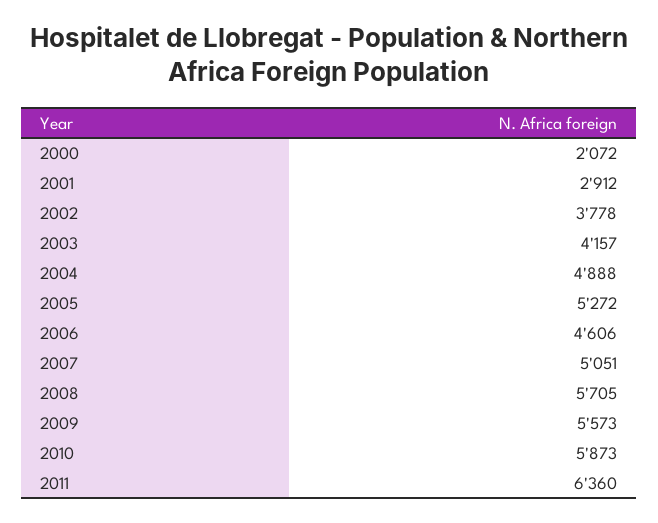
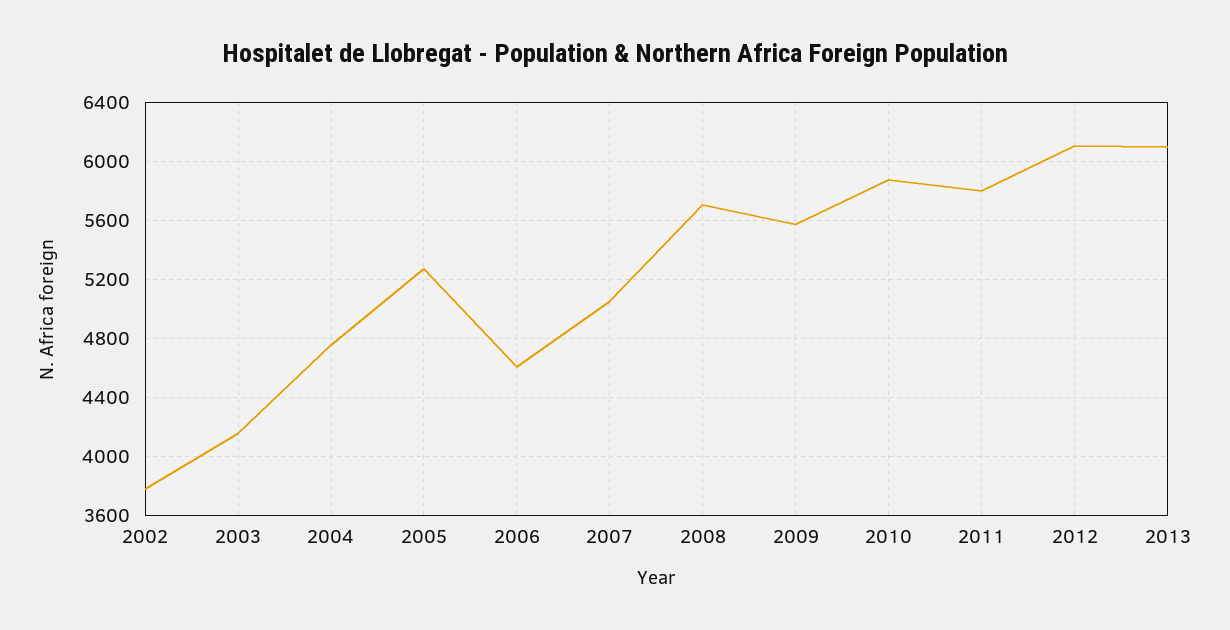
2000: 2072 -> none
2001: 2912 -> none
2004: 4888 -> 4750
2011: 6360 -> 5800
2012: none -> 6100
2013: none -> 6100

